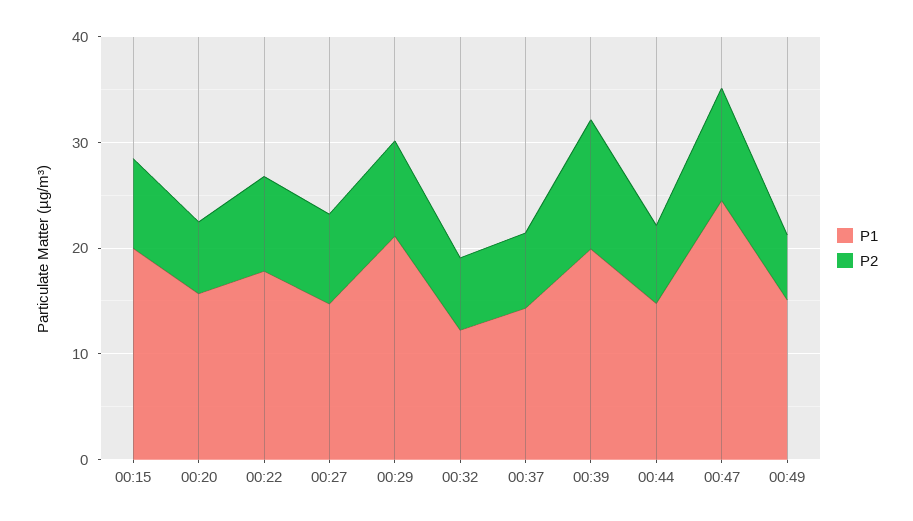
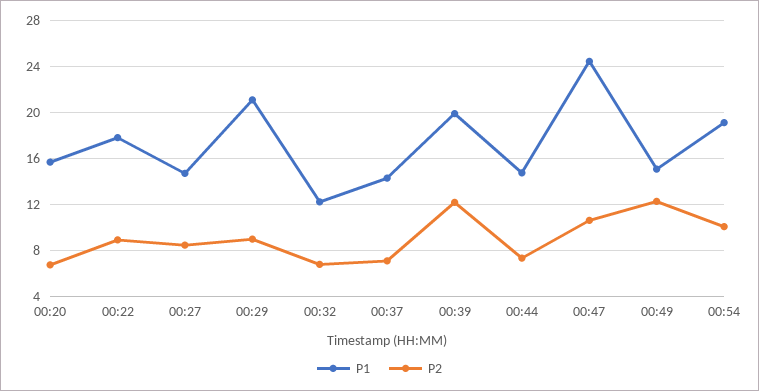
P1, 00:15: 20 -> none
P2, 00:15: 8 -> none
P2, 00:49: 6 -> 12
P1, 00:54: none -> 19
P2, 00:54: none -> 10

